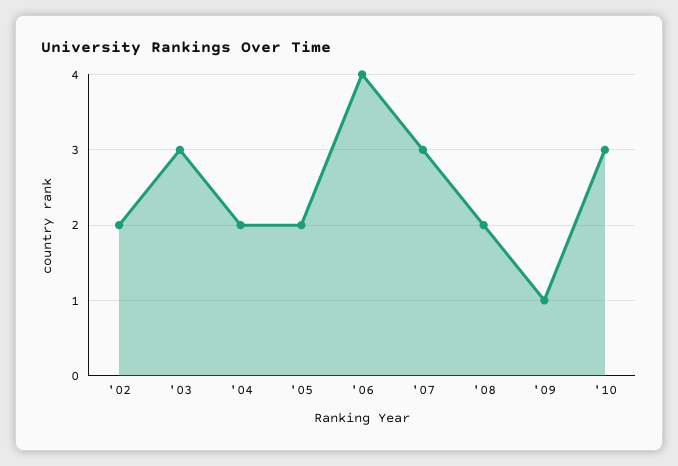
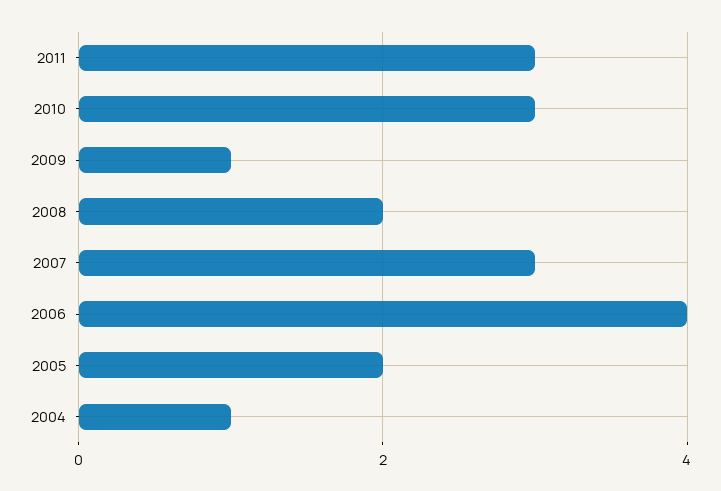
'02: 2 -> none
'03: 3 -> none
'04: 2 -> 1
2011: none -> 3

